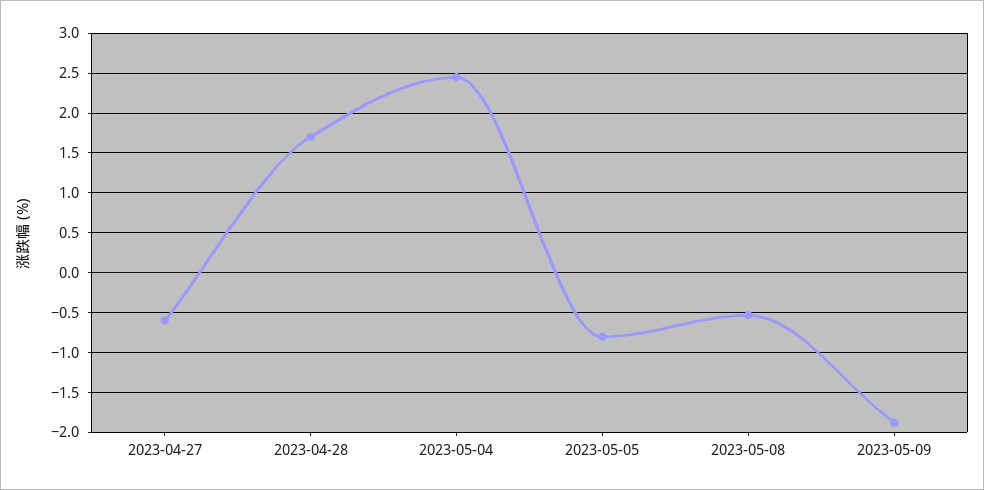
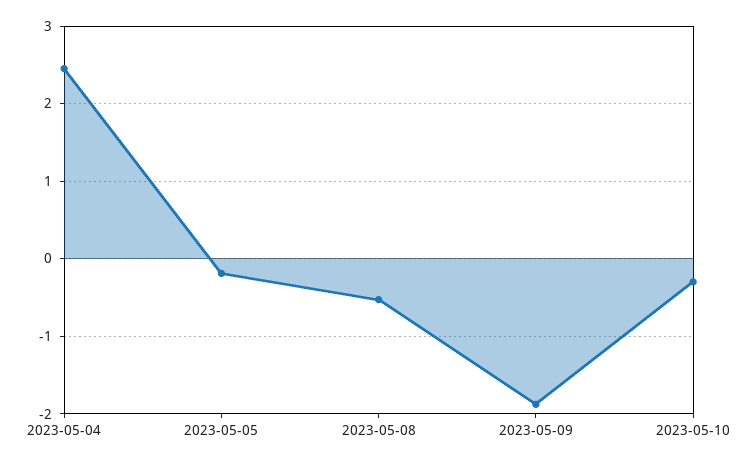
2023-04-27: -0.6 -> none
2023-04-28: 1.7 -> none
2023-05-05: -0.8 -> -0.2
2023-05-10: none -> -0.3

